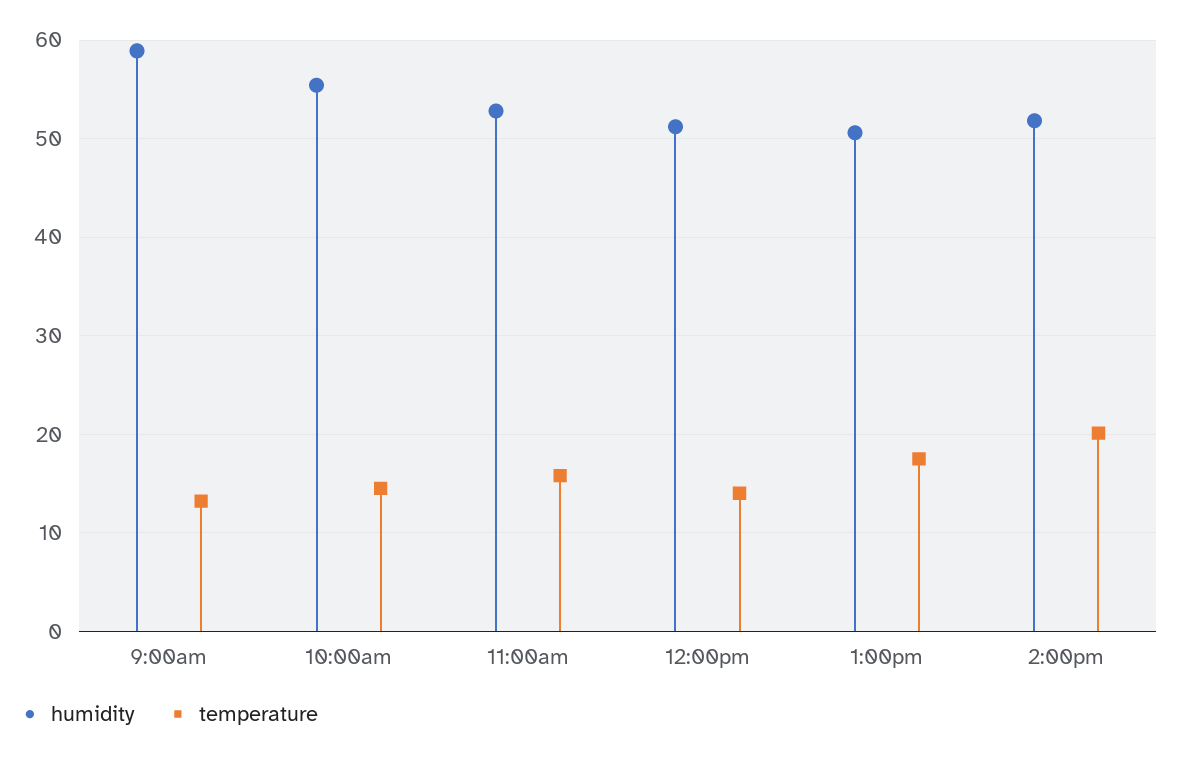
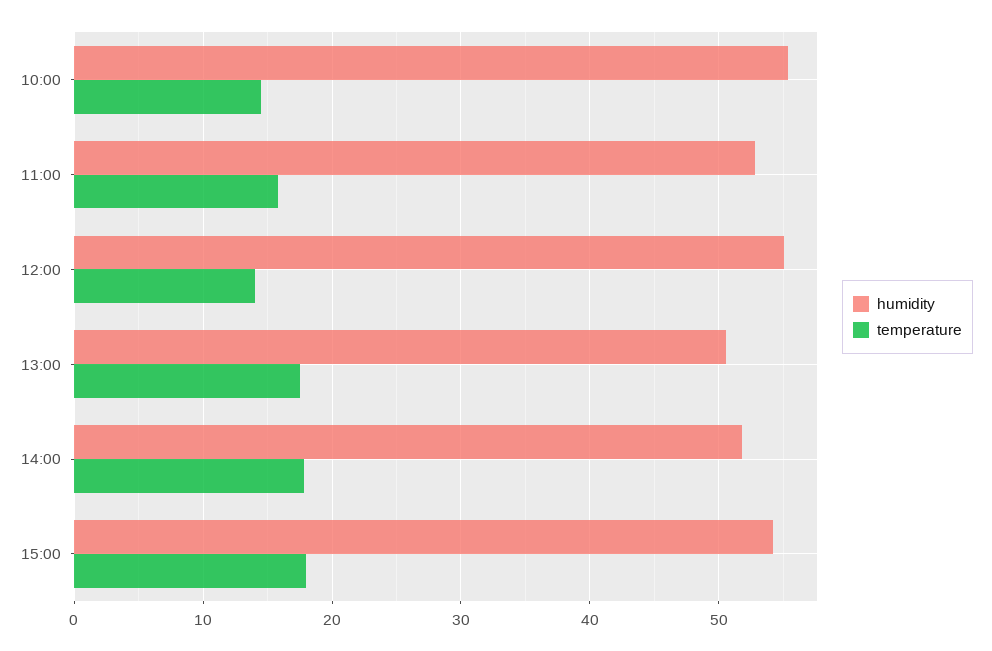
humidity, 9:00am: 59 -> none
temperature, 9:00am: 13 -> none
humidity, 12:00pm: 51 -> 55
temperature, 2:00pm: 20 -> 18
humidity, 15:00: none -> 54
temperature, 15:00: none -> 18

